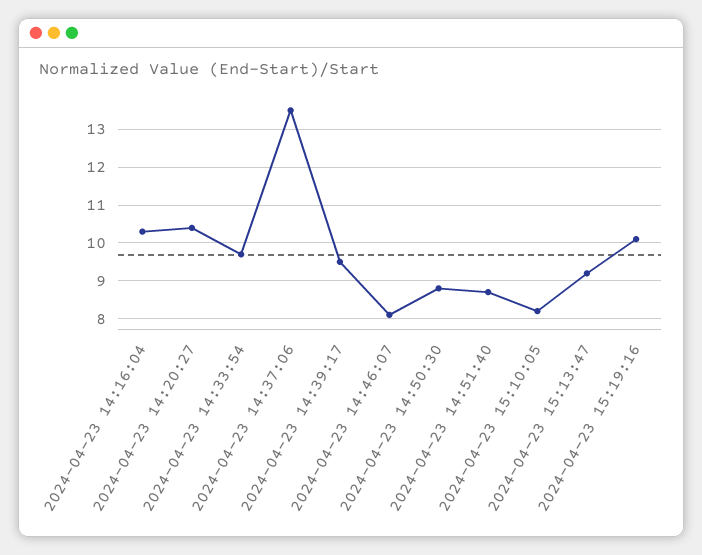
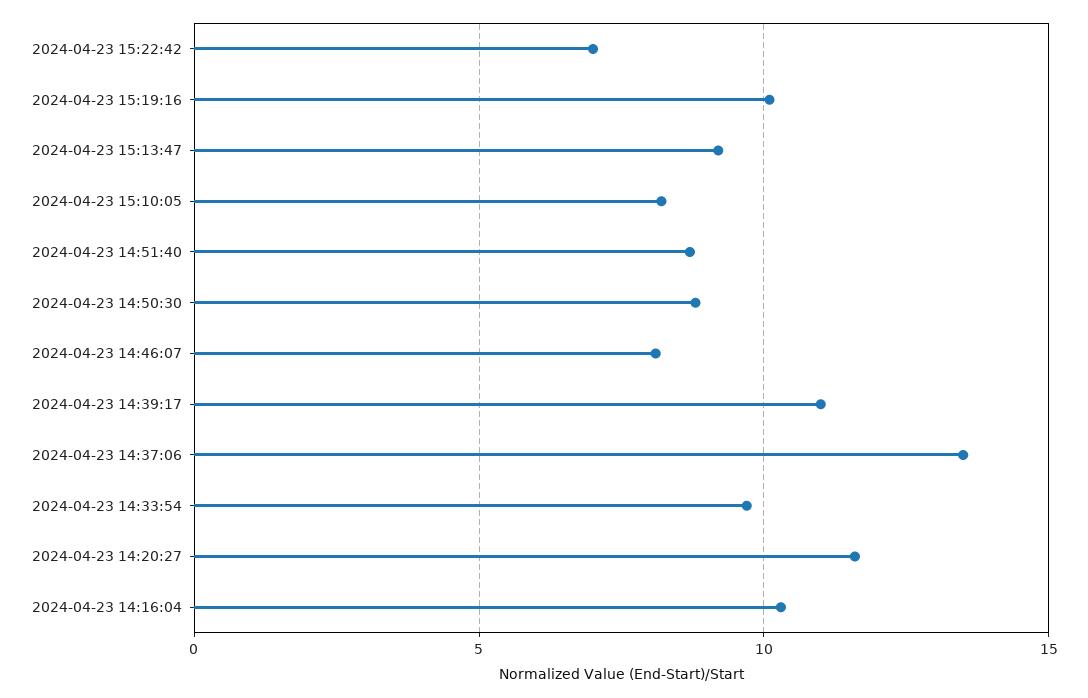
2024-04-23 14:20:27: 10.5 -> 11.5
2024-04-23 14:39:17: 9.5 -> 11
2024-04-23 15:22:42: none -> 7

